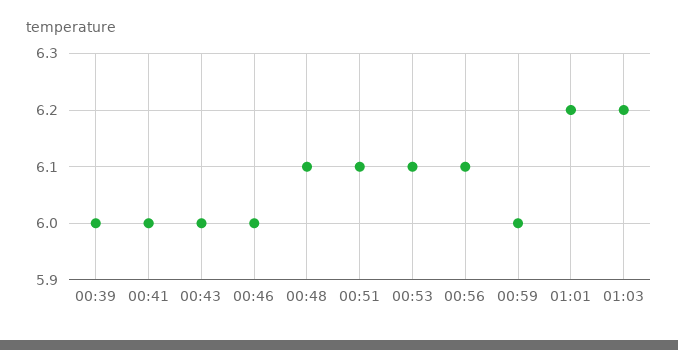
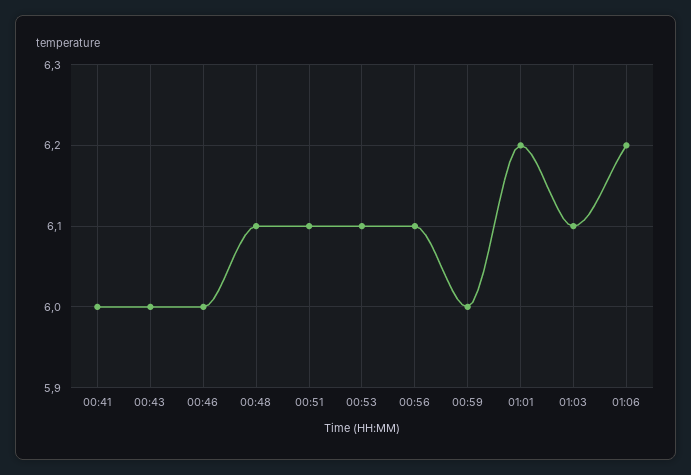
00:39: 6 -> none
01:03: 6.2 -> 6.1
01:06: none -> 6.2

